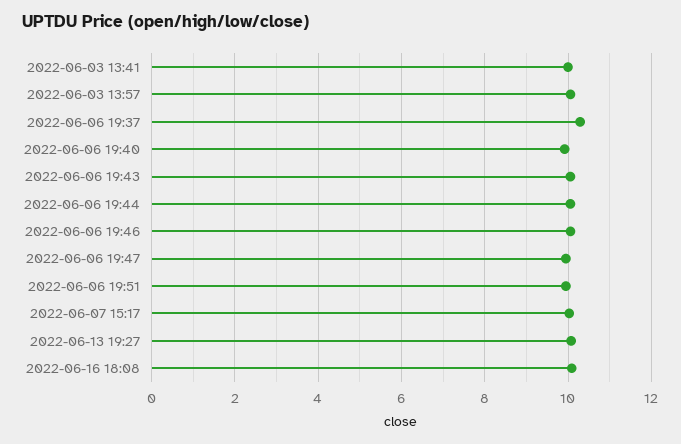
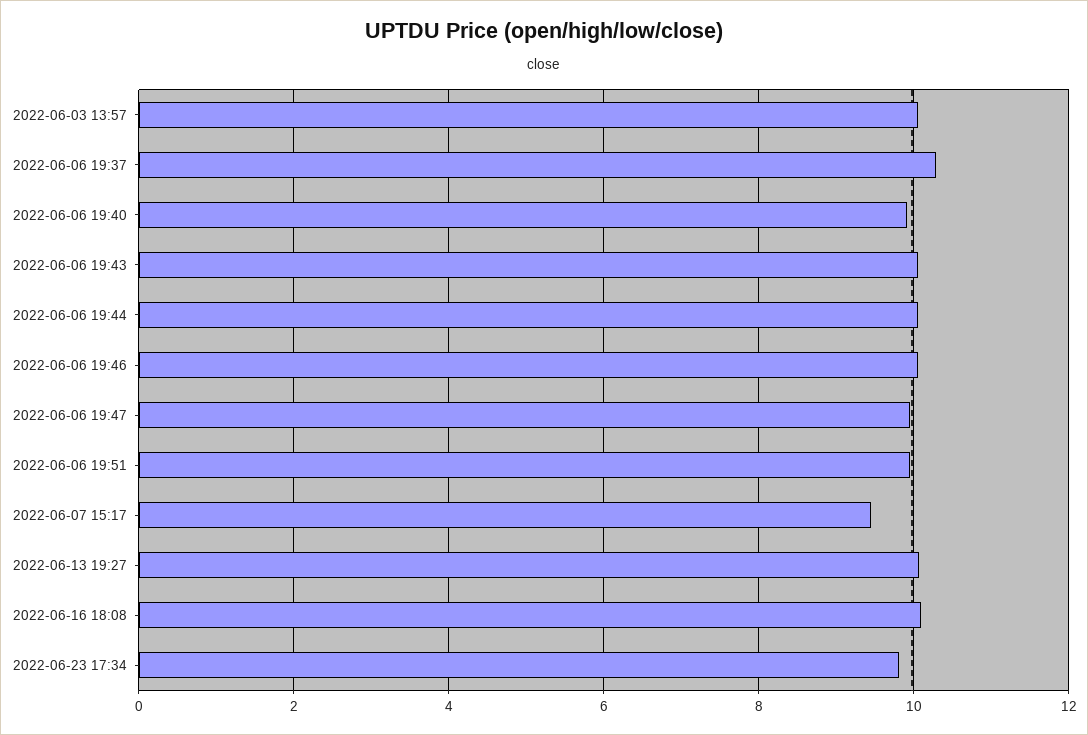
2022-06-03 13:41: 10 -> none
2022-06-07 15:17: 10 -> 9.4
2022-06-23 17:34: none -> 9.8

